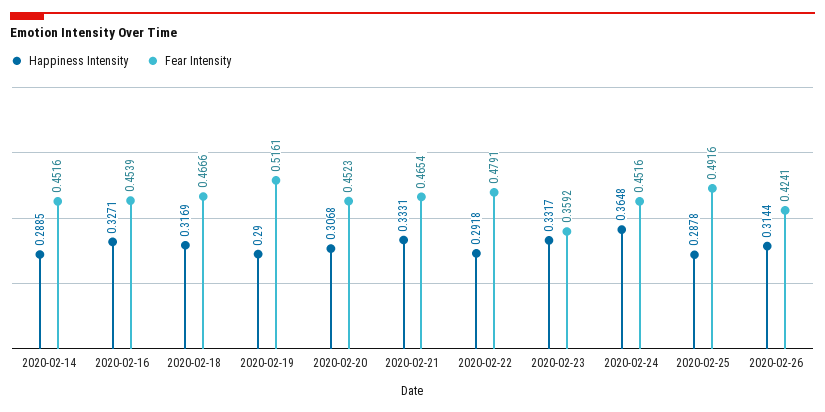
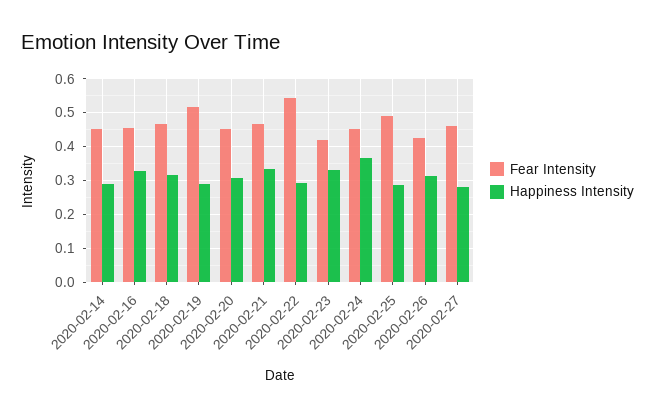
Fear Intensity, 2020-02-22: 0.4791 -> 0.54
Fear Intensity, 2020-02-23: 0.3592 -> 0.42
Fear Intensity, 2020-02-27: none -> 0.46
Happiness Intensity, 2020-02-27: none -> 0.28

